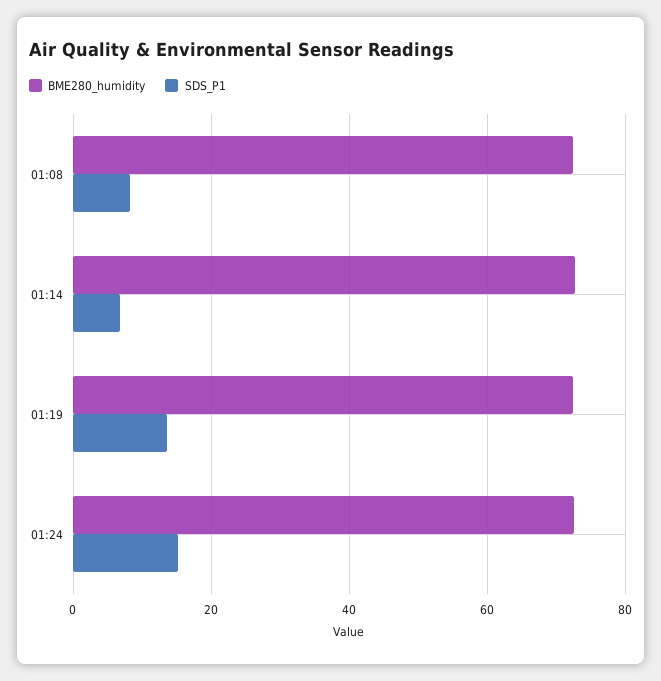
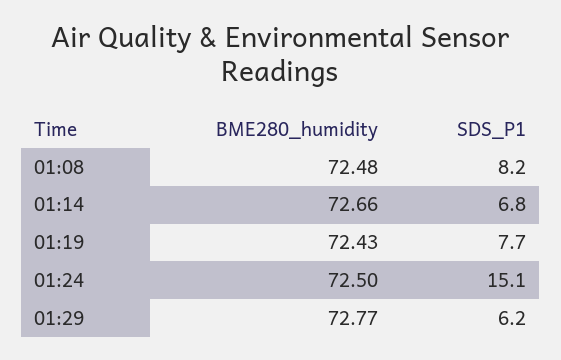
SDS_P1, 01:19: 14 -> 7.7
BME280_humidity, 01:29: none -> 72.77
SDS_P1, 01:29: none -> 6.2

